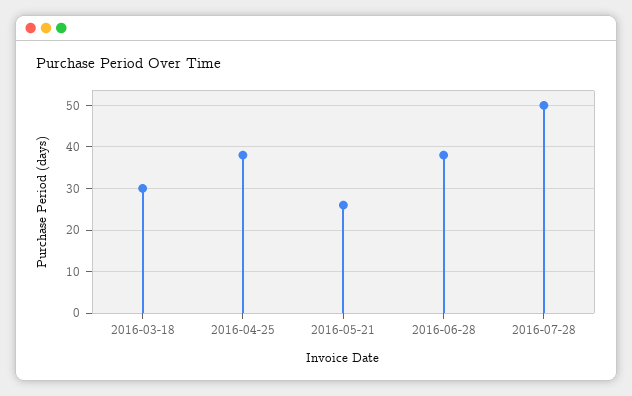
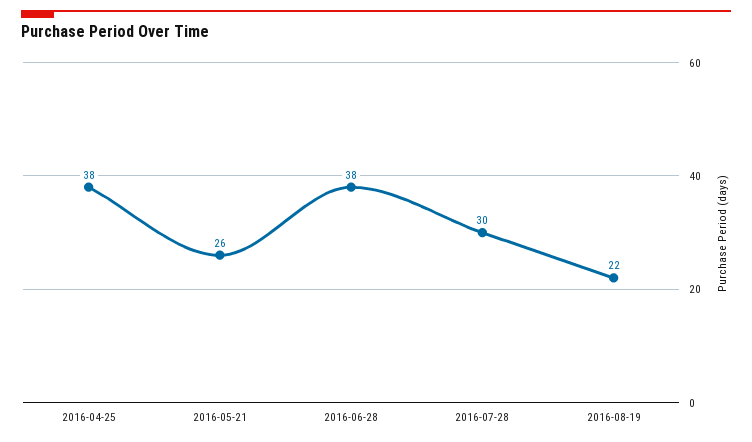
2016-03-18: 30 -> none
2016-07-28: 50 -> 30
2016-08-19: none -> 22

